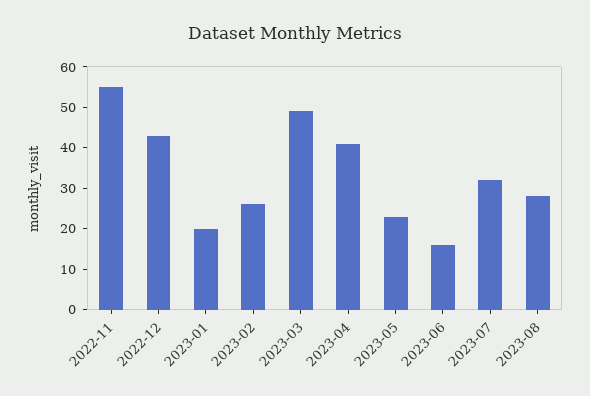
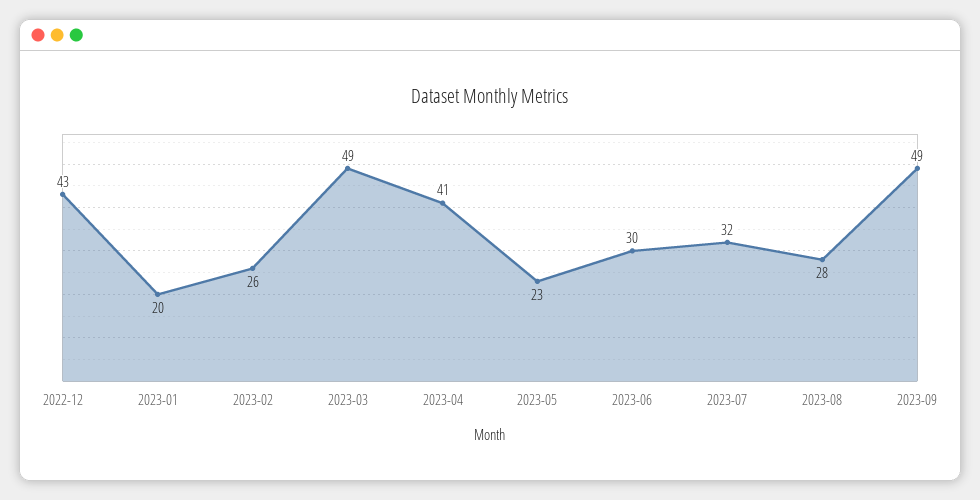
2022-11: 55 -> none
2023-06: 15 -> 30
2023-09: none -> 49

